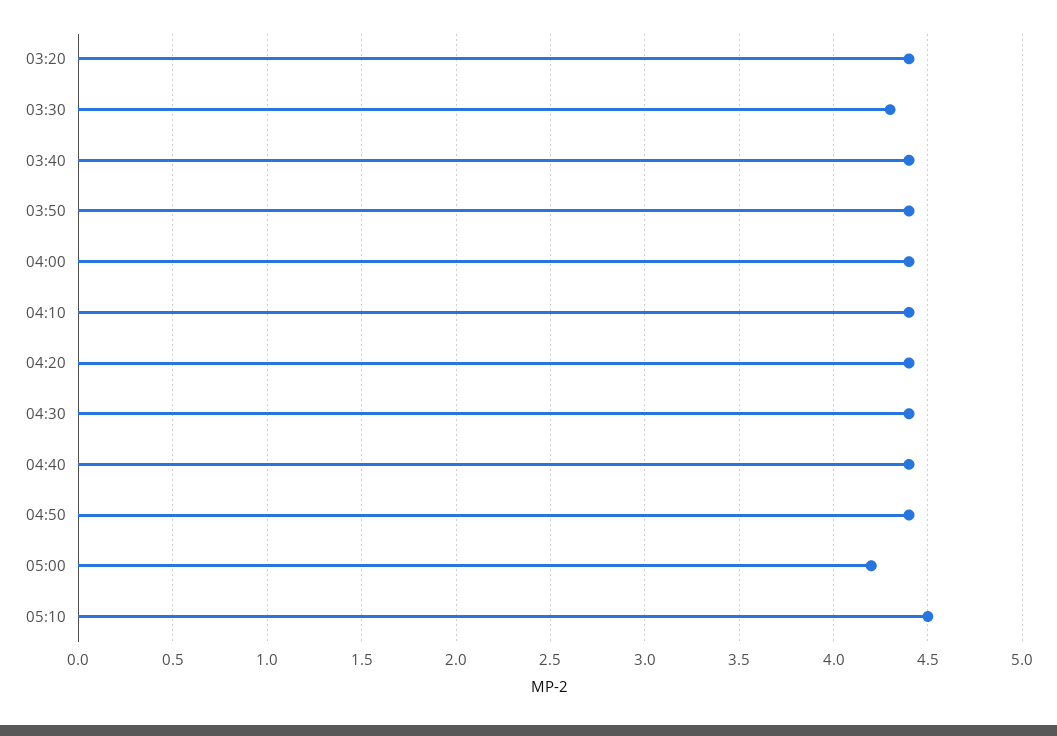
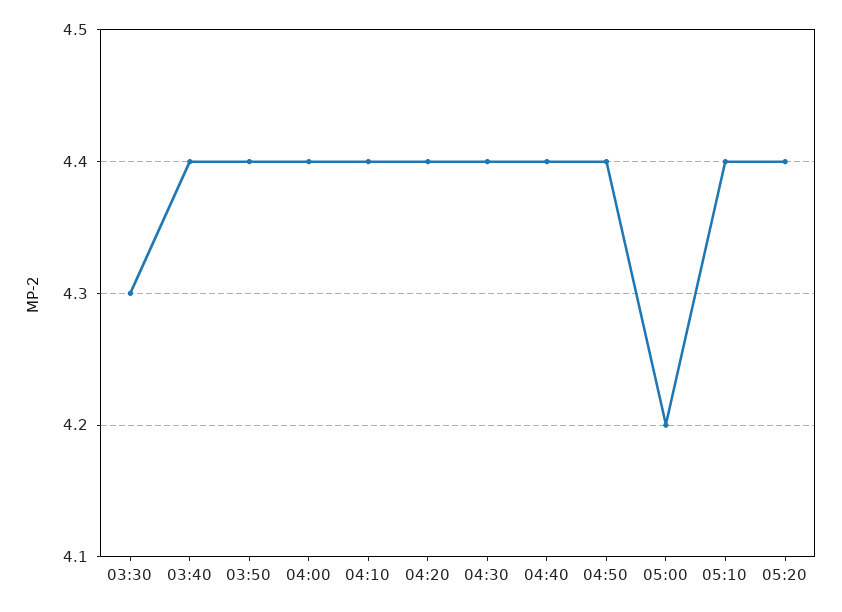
03:20: 4.4 -> none
05:10: 4.5 -> 4.4
05:20: none -> 4.4

